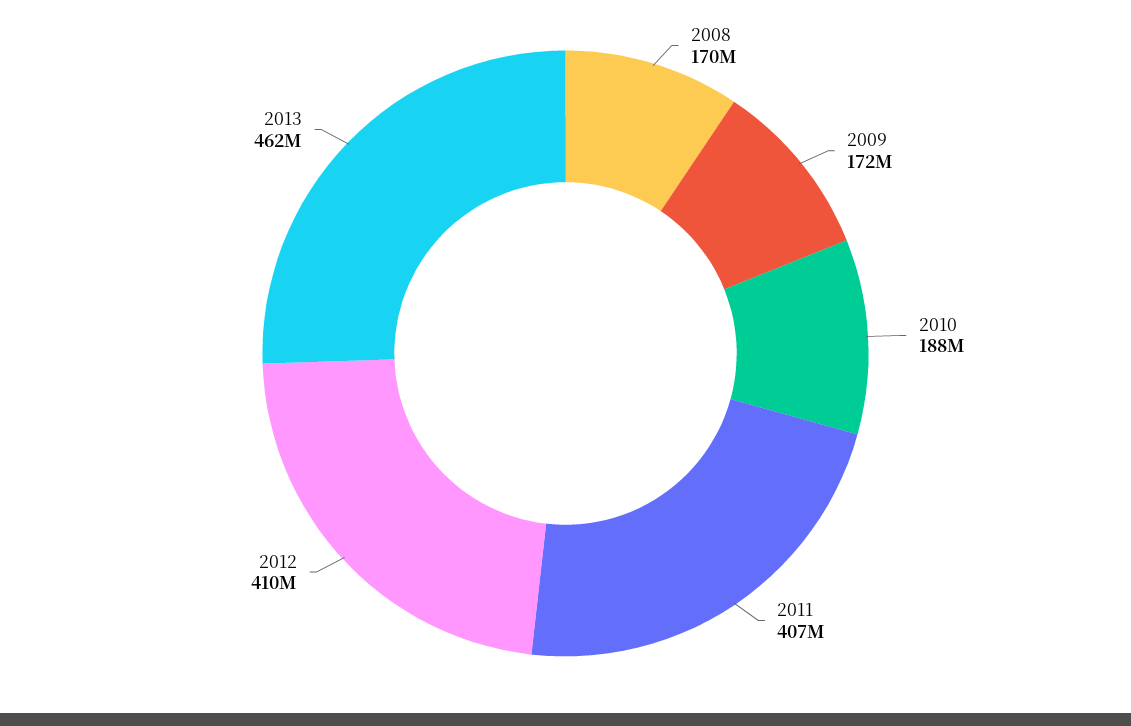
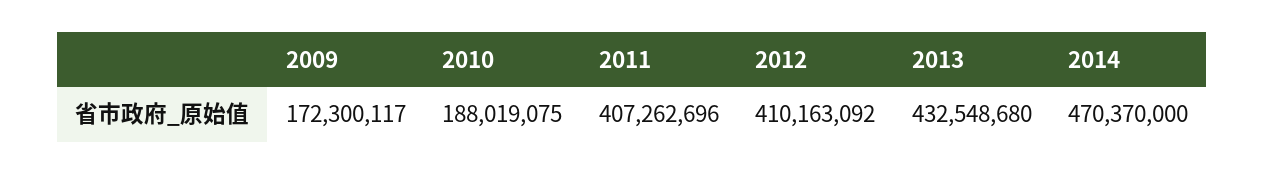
2008: 170000000 -> none
2013: 462000000 -> 432548680
2014: none -> 470370000

